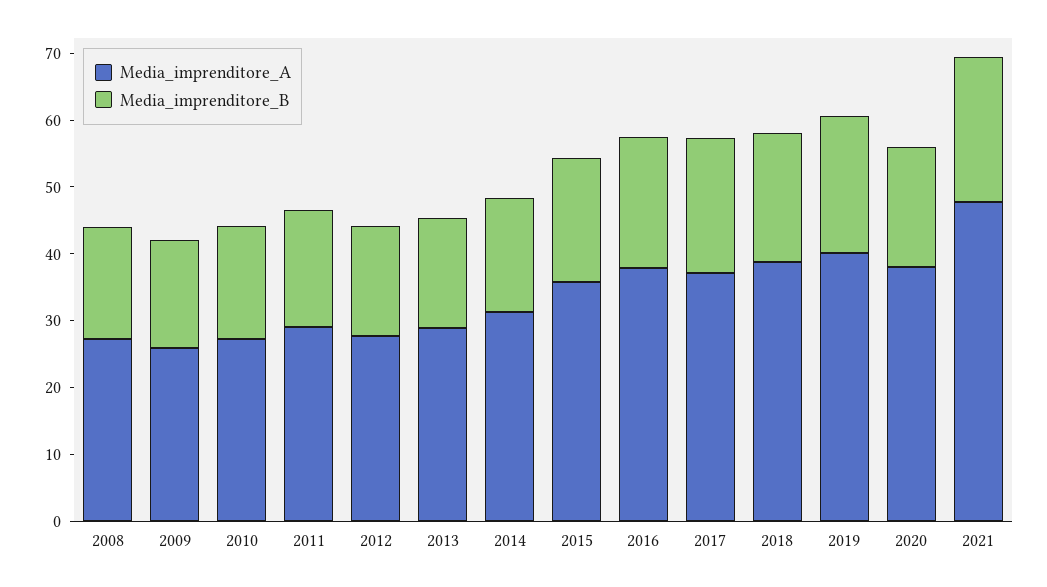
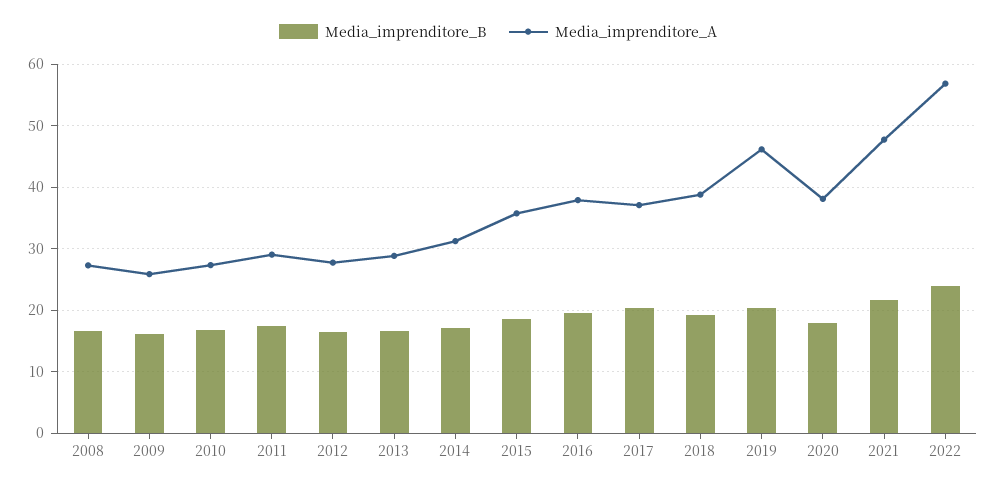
Media_imprenditore_A, 2019: 40 -> 46
Media_imprenditore_B, 2022: none -> 24
Media_imprenditore_A, 2022: none -> 57

